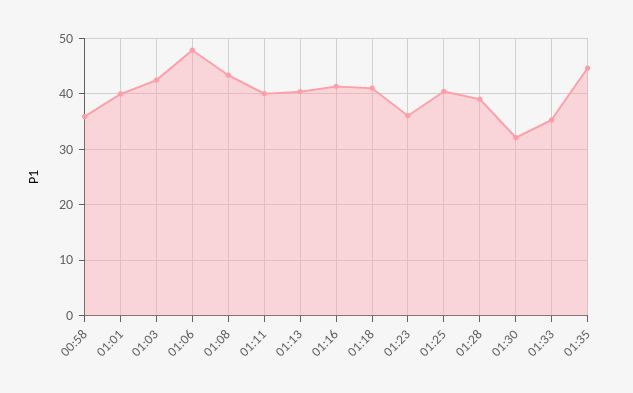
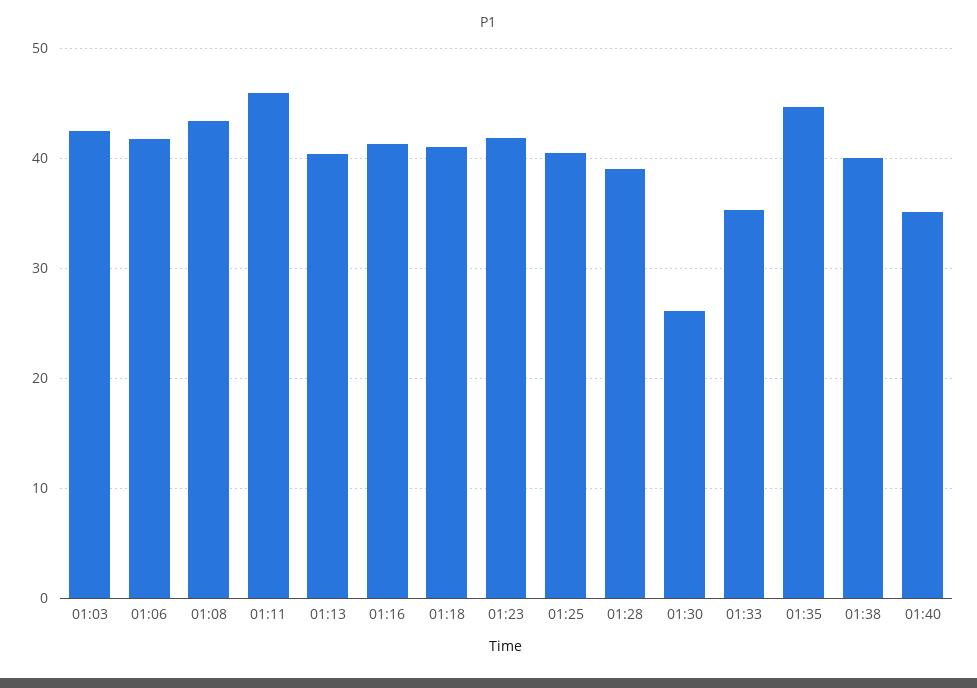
00:58: 36 -> none
01:01: 40 -> none
01:06: 48 -> 42
01:11: 40 -> 46
01:23: 36 -> 42
01:30: 32 -> 26
01:38: none -> 40
01:40: none -> 35

